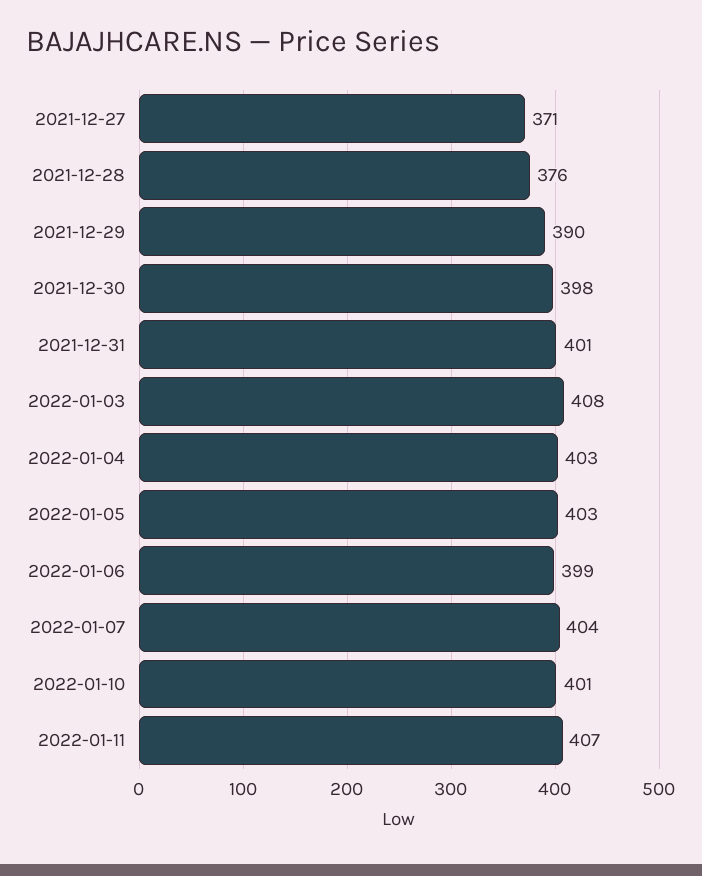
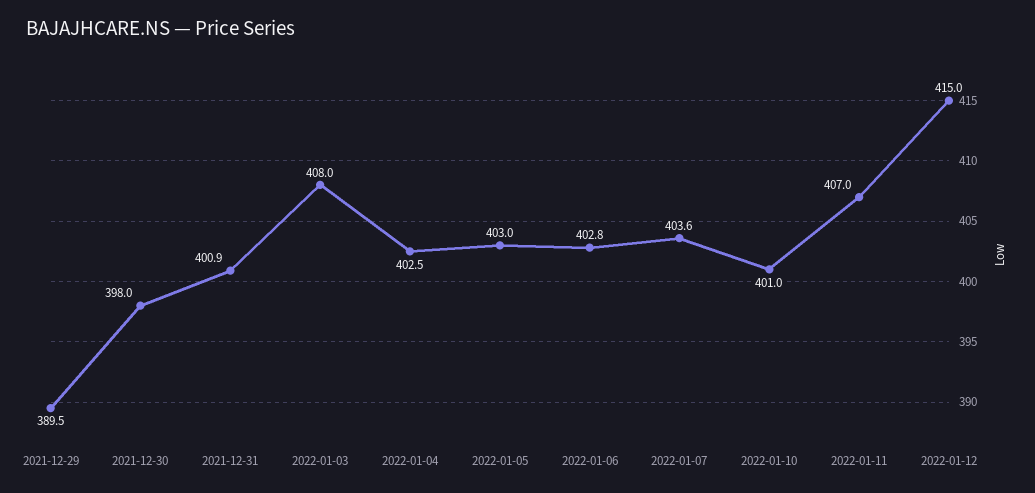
2021-12-27: 371 -> none
2021-12-28: 376 -> none
2022-01-06: 399 -> 402.8
2022-01-12: none -> 415

